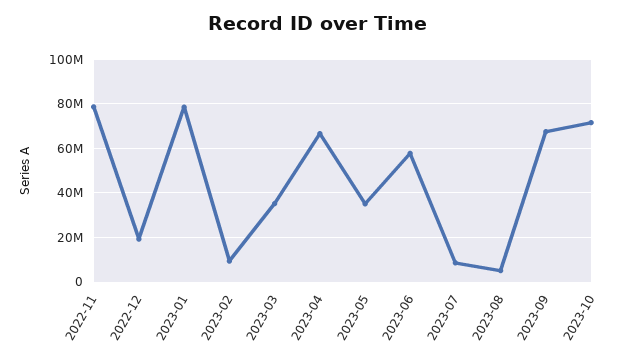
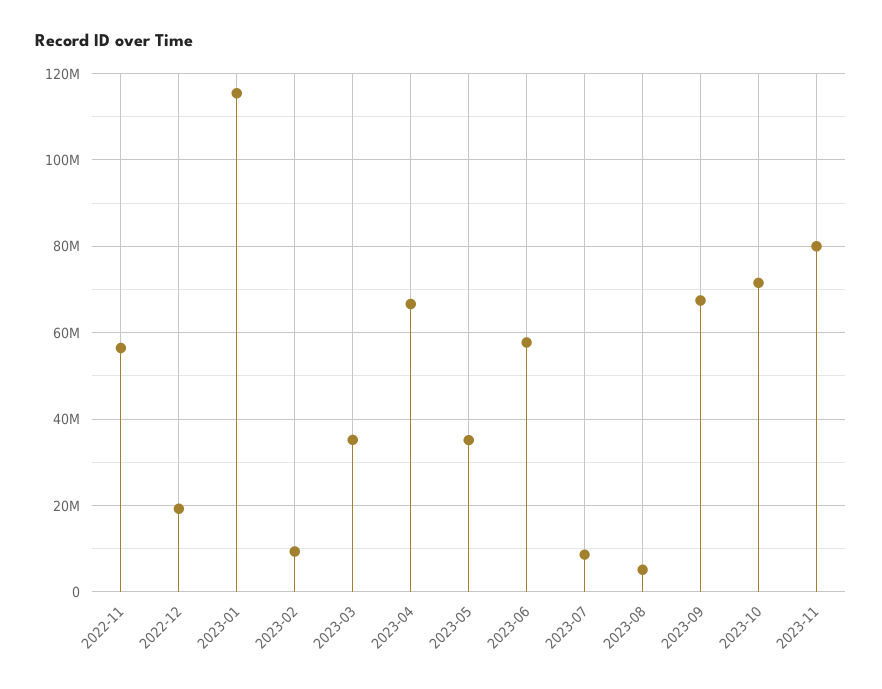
2022-11: 80000000 -> 56000000
2023-01: 80000000 -> 116000000
2023-11: none -> 80000000

